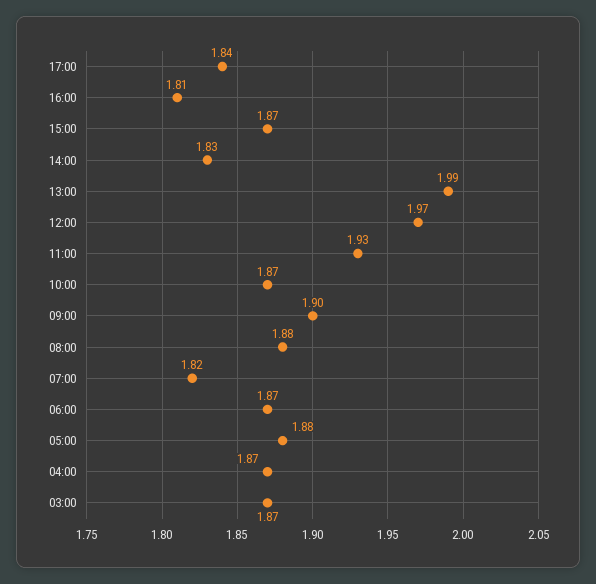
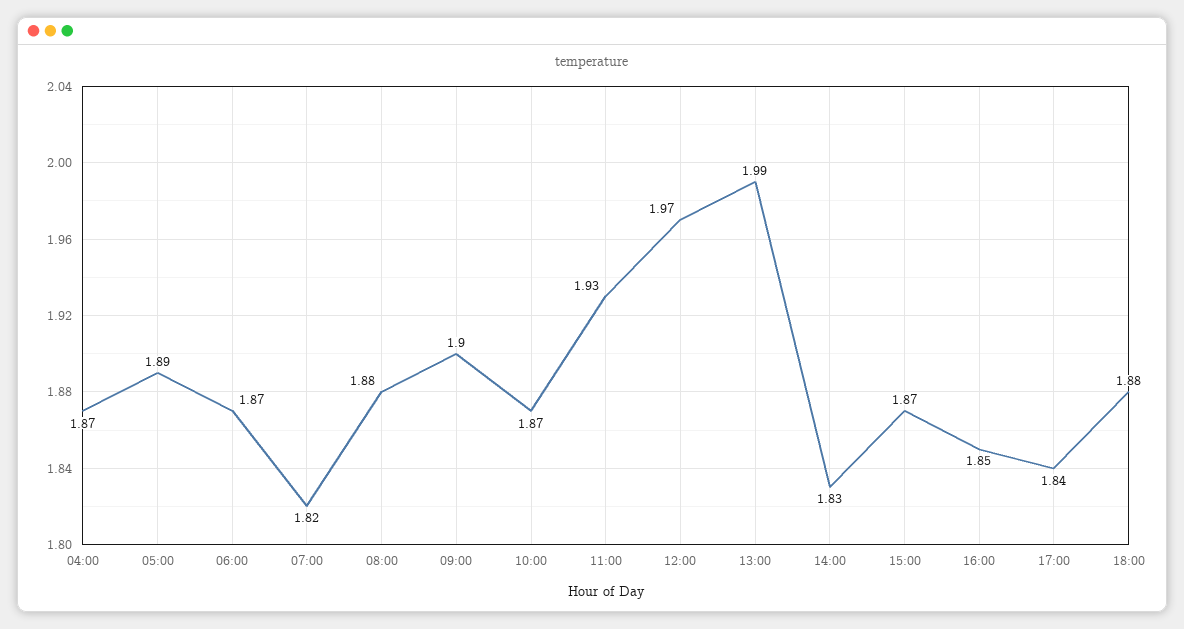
16:00: 1.81 -> 1.85
05:00: 1.88 -> 1.89
03:00: 1.87 -> none
18:00: none -> 1.88

